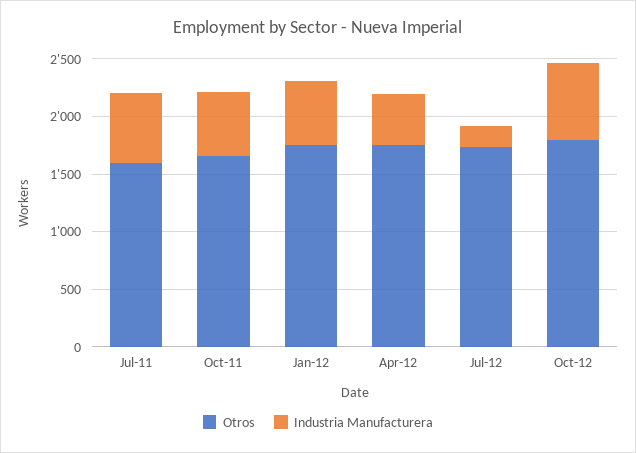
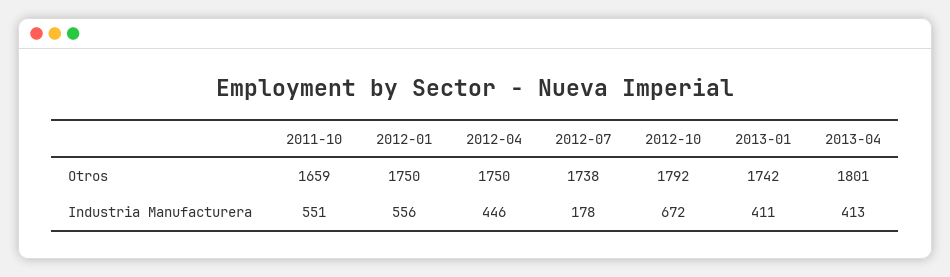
Otros, Jul-11: 1600 -> none
Industria Manufacturera, Jul-11: 600 -> none
Otros, 2013-01: none -> 1742
Otros, 2013-04: none -> 1801
Industria Manufacturera, 2013-01: none -> 411
Industria Manufacturera, 2013-04: none -> 413

